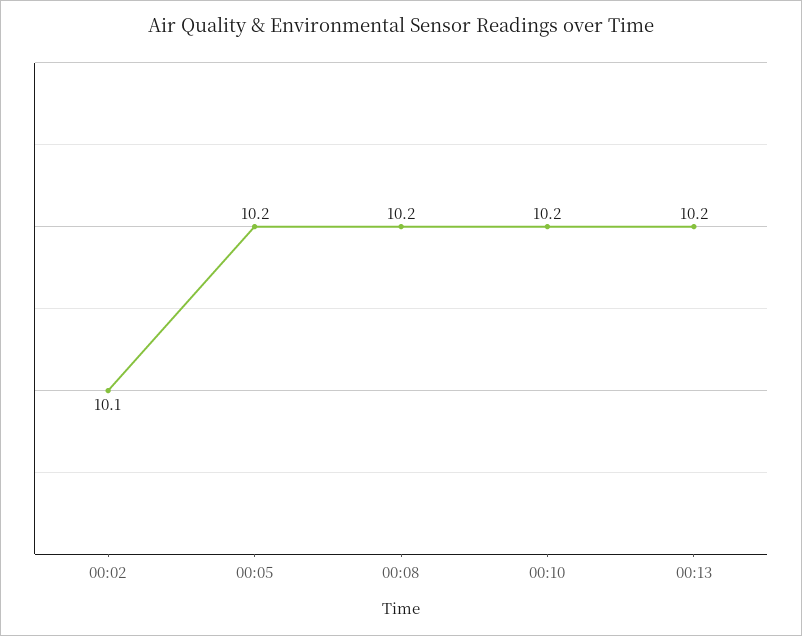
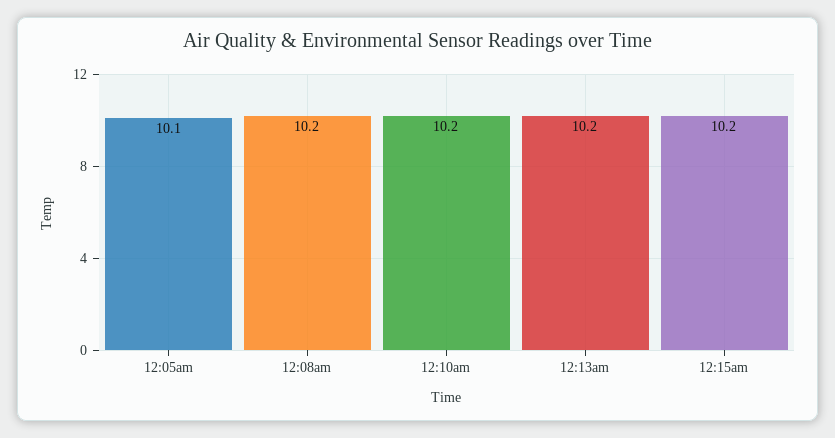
00:02: 10.1 -> none
00:05: 10.2 -> 10.1
12:15am: none -> 10.2

